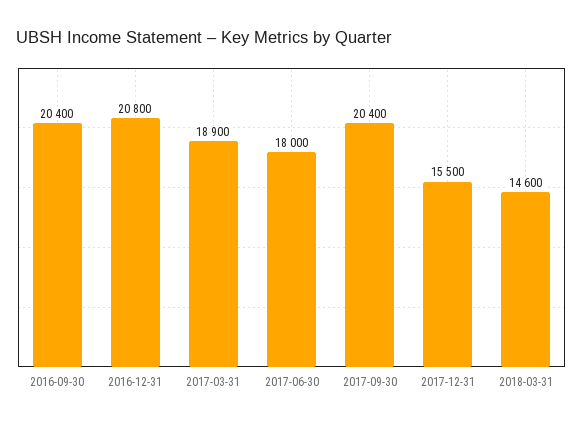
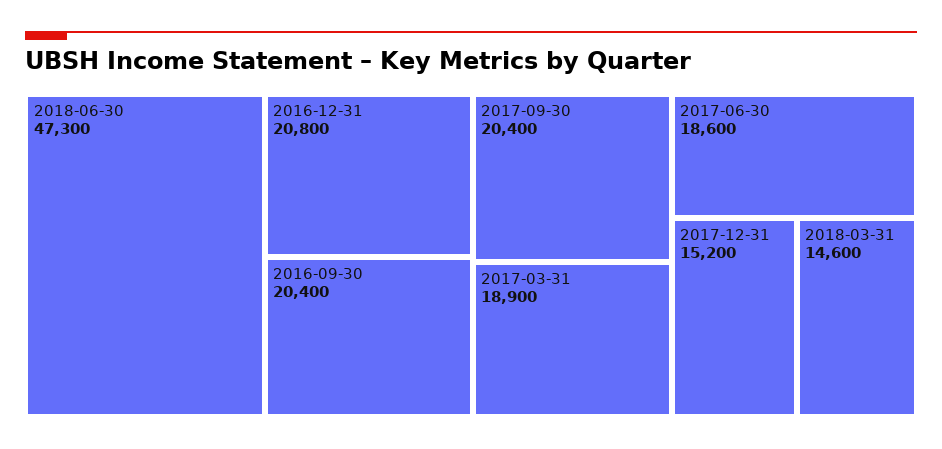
2017-06-30: 18000 -> 18600
2017-12-31: 15500 -> 15200
2018-06-30: none -> 47300

